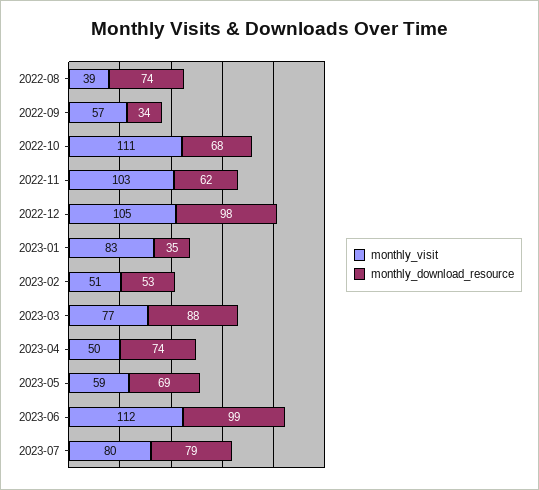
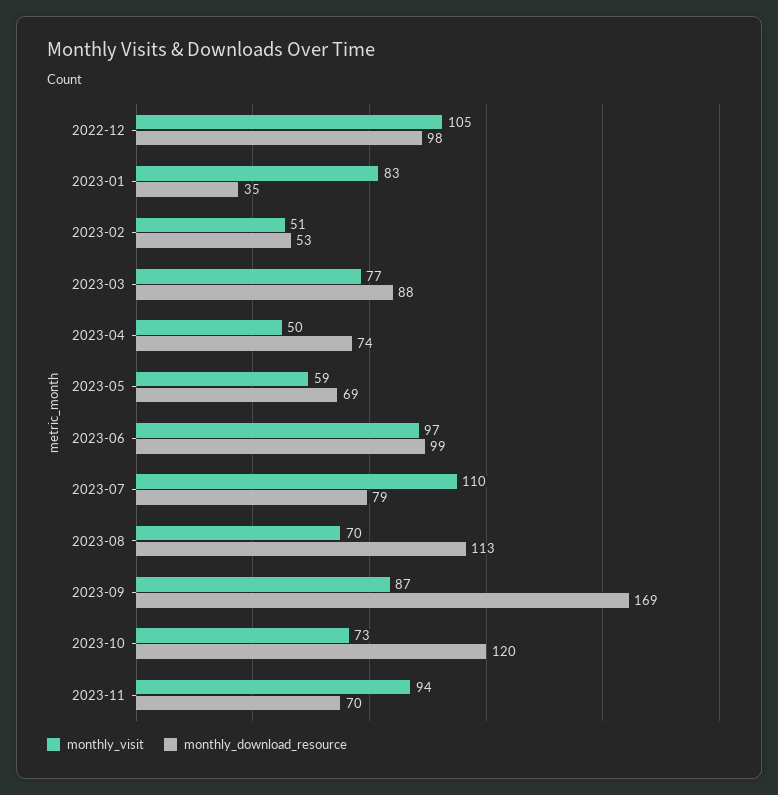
monthly_visit, 2022-08: 39 -> none
monthly_download_resource, 2022-08: 74 -> none
monthly_visit, 2022-09: 57 -> none
monthly_download_resource, 2022-09: 34 -> none
monthly_visit, 2022-10: 111 -> none
monthly_download_resource, 2022-10: 68 -> none
monthly_visit, 2022-11: 103 -> none
monthly_download_resource, 2022-11: 62 -> none
monthly_visit, 2023-06: 112 -> 97
monthly_visit, 2023-07: 80 -> 110
monthly_visit, 2023-08: none -> 70
monthly_download_resource, 2023-08: none -> 113
monthly_visit, 2023-09: none -> 87
monthly_download_resource, 2023-09: none -> 169
monthly_visit, 2023-10: none -> 73
monthly_download_resource, 2023-10: none -> 120
monthly_visit, 2023-11: none -> 94
monthly_download_resource, 2023-11: none -> 70

